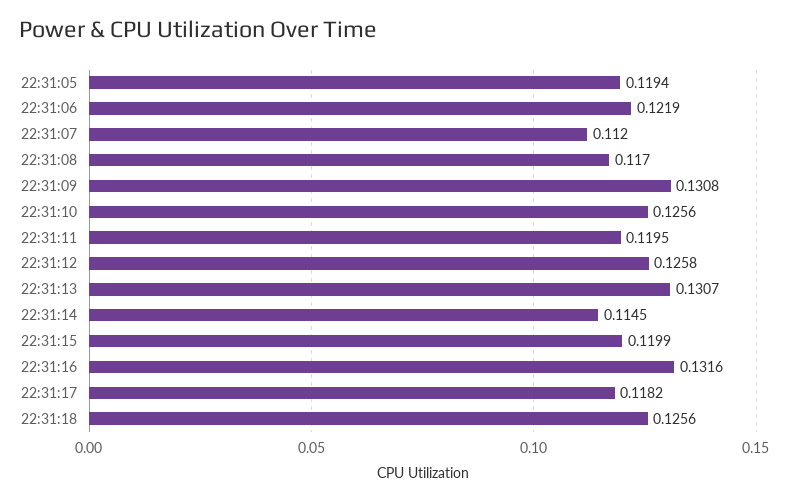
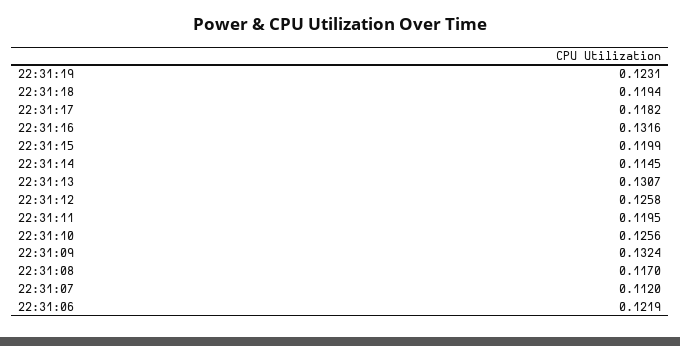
22:31:05: 0.1194 -> none
22:31:09: 0.1308 -> 0.1324
22:31:18: 0.1256 -> 0.1194
22:31:19: none -> 0.1231

